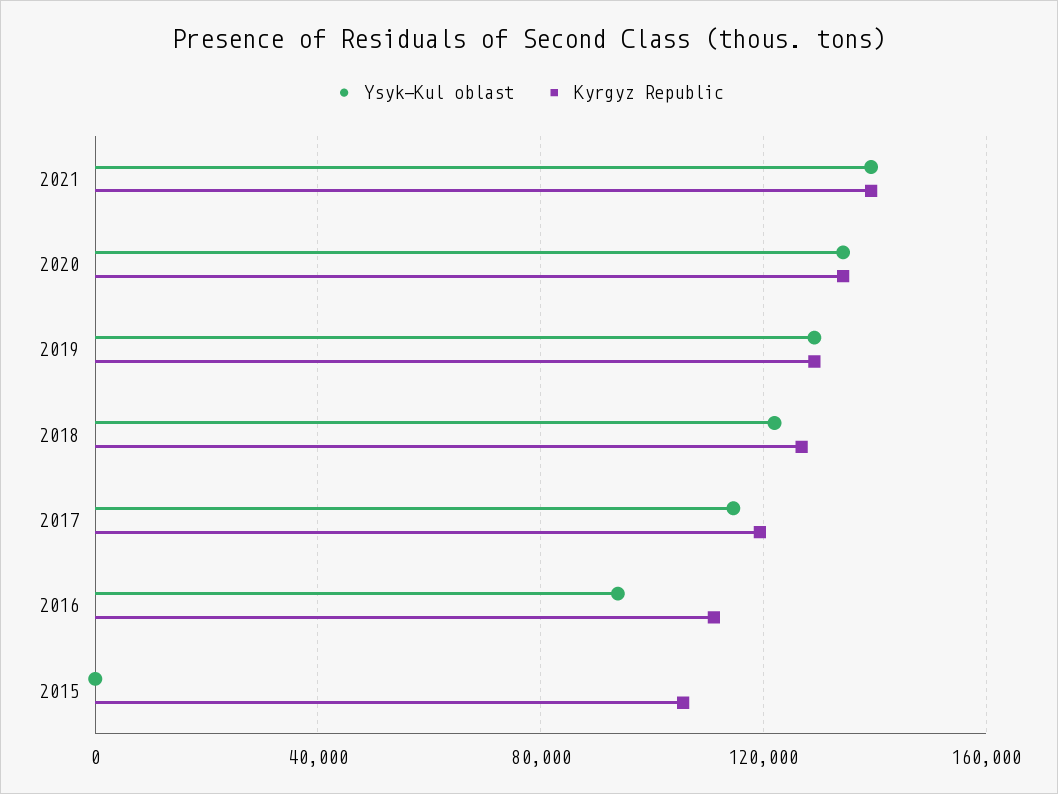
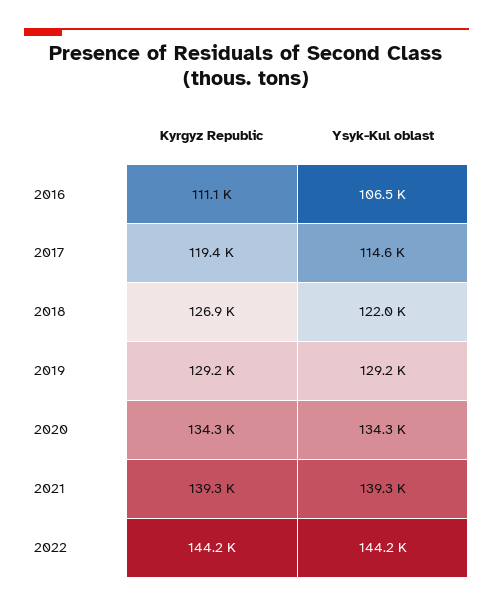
Ysyk-Kul oblast, 2016: 95000 -> 106500
Ysyk-Kul oblast, 2015: 0 -> none
Kyrgyz Republic, 2015: 105000 -> none
Kyrgyz Republic, 2022: none -> 144200
Ysyk-Kul oblast, 2022: none -> 144200

